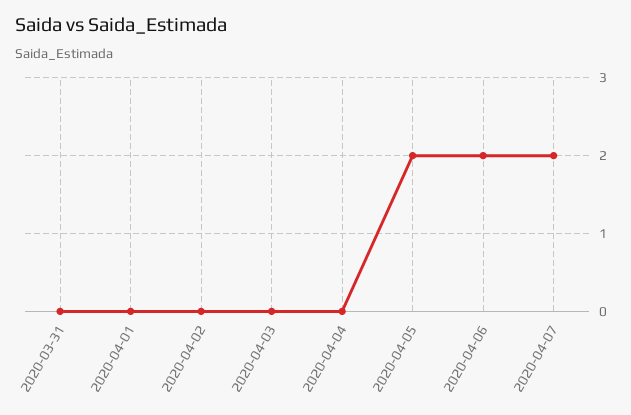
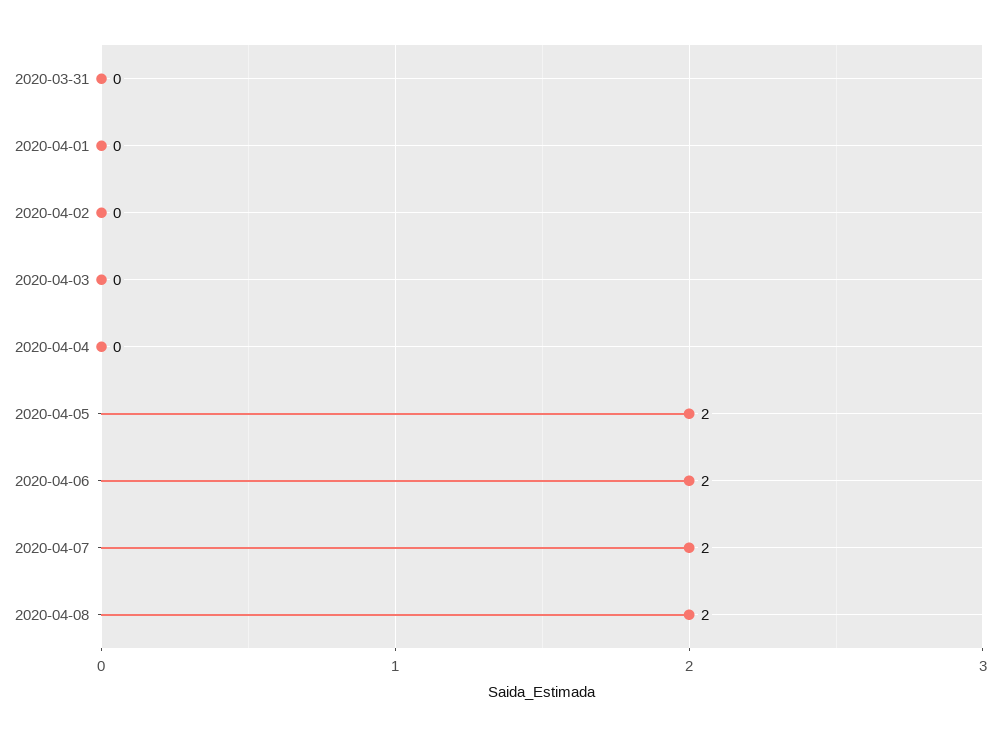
2020-04-08: none -> 2

